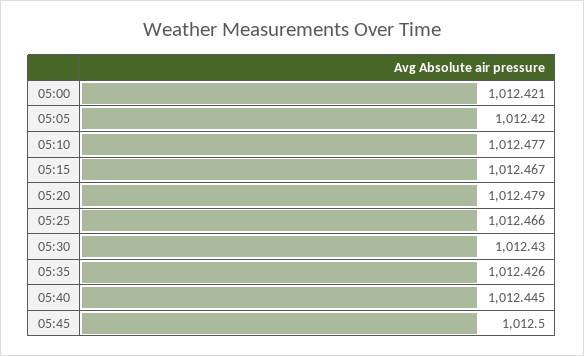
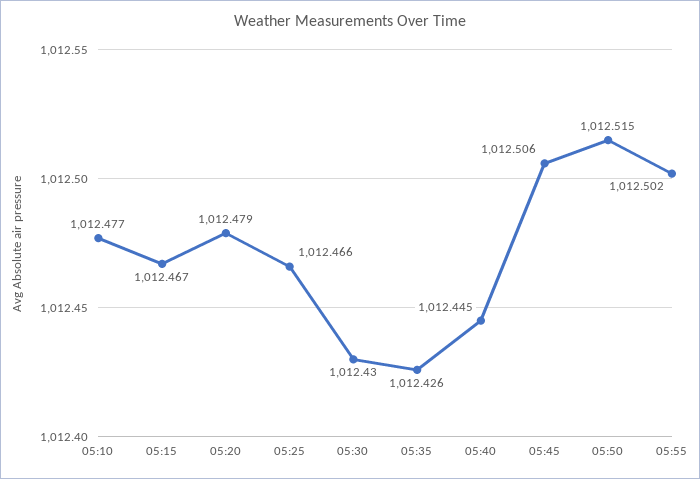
05:00: 1012.421 -> none
05:05: 1012.42 -> none
05:45: 1012.5 -> 1012.506
05:50: none -> 1012.515
05:55: none -> 1012.502

